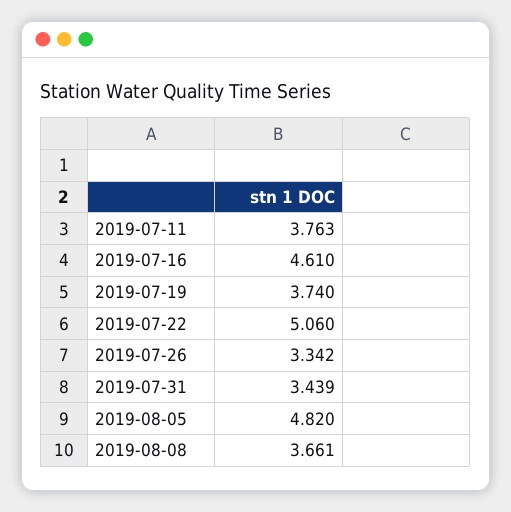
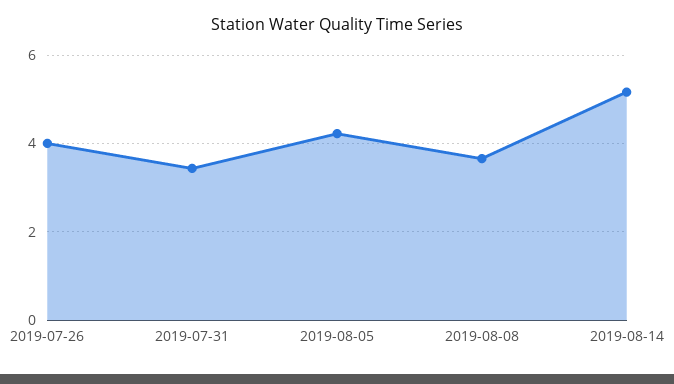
2019-07-11: 3.763 -> none
2019-07-16: 4.61 -> none
2019-07-19: 3.74 -> none
2019-07-22: 5.06 -> none
2019-07-26: 3.342 -> 4
2019-08-05: 4.82 -> 4.2
2019-08-14: none -> 5.2

